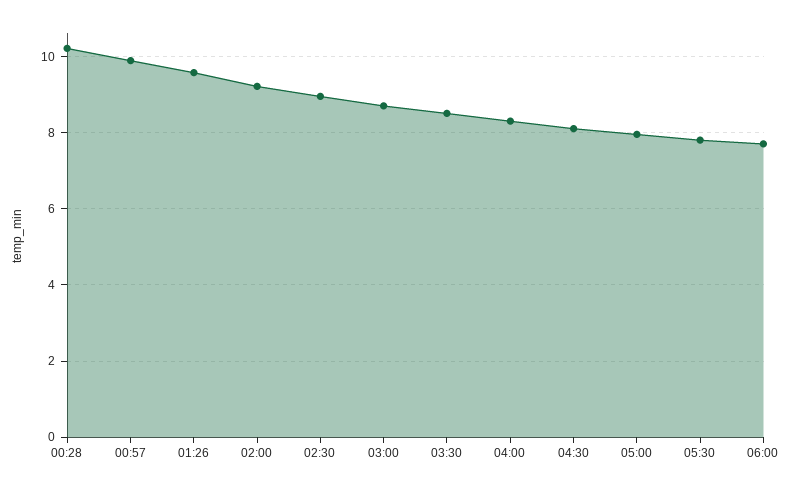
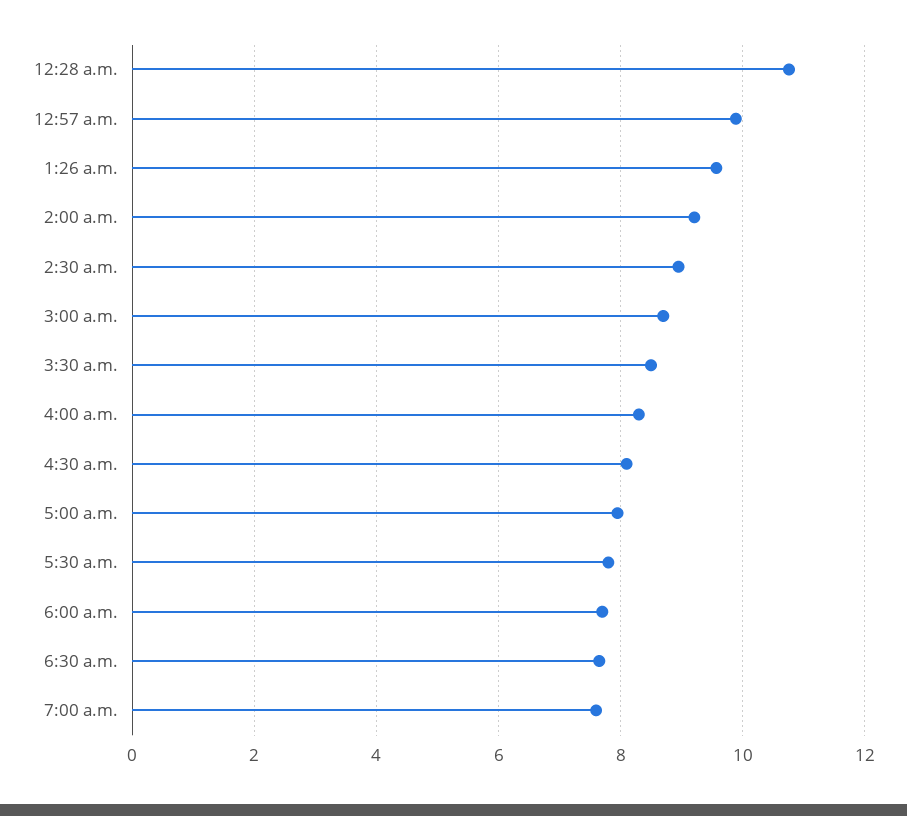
00:28: 10.2 -> 10.8
6:30 a.m.: none -> 7.6
7:00 a.m.: none -> 7.6

